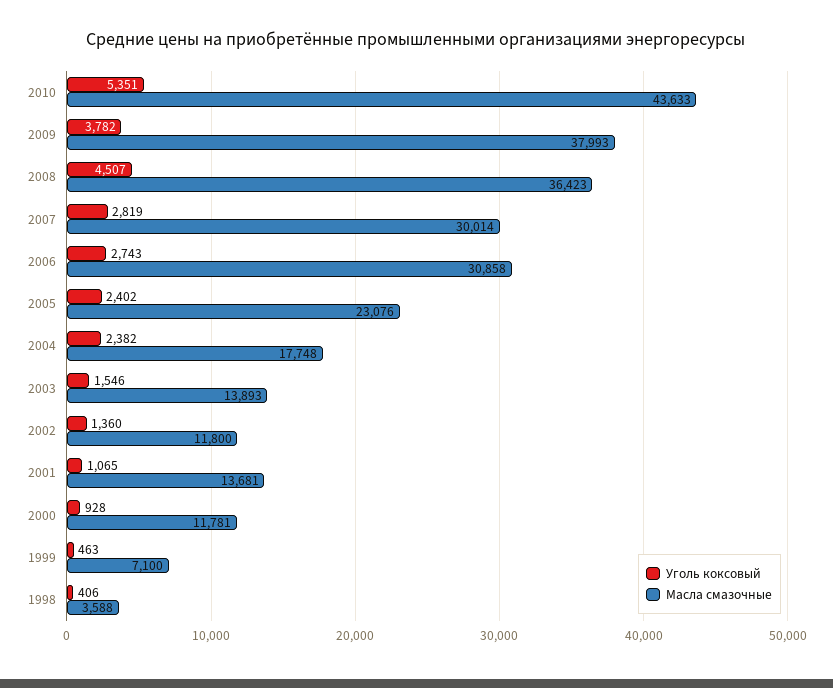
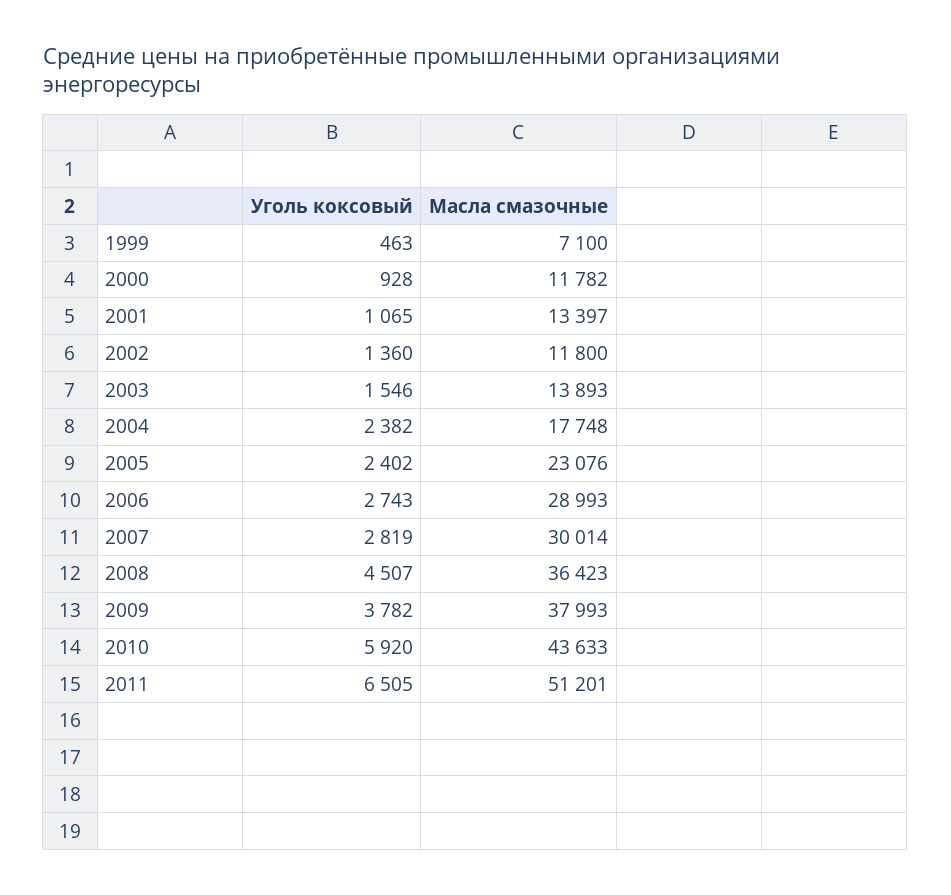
Уголь коксовый, 2010: 5351 -> 5920
Масла смазочные, 2006: 30858 -> 28993
Масла смазочные, 2001: 13681 -> 13397
Масла смазочные, 2000: 11781 -> 11782
Уголь коксовый, 1998: 406 -> none
Масла смазочные, 1998: 3588 -> none
Уголь коксовый, 2011: none -> 6505
Масла смазочные, 2011: none -> 51201

